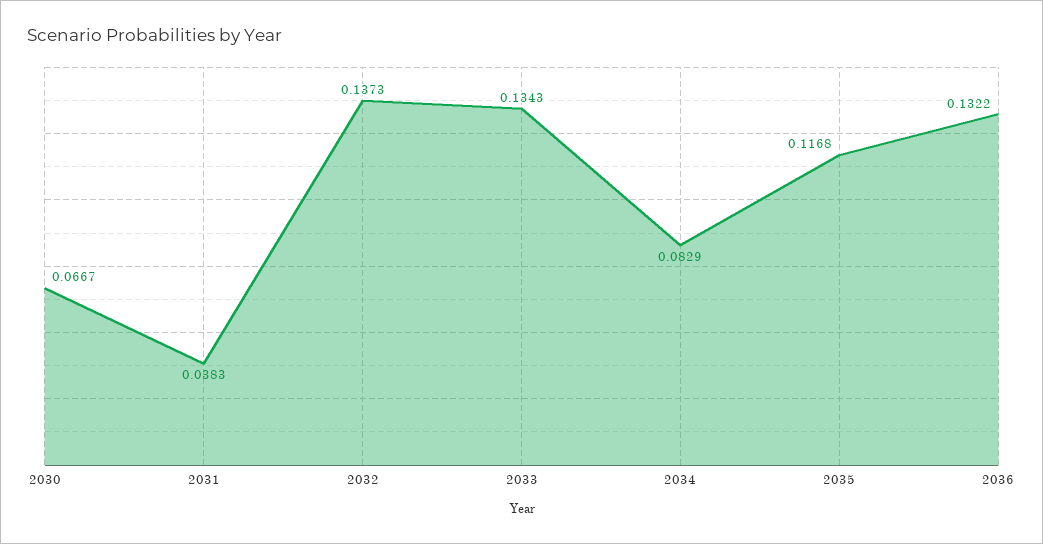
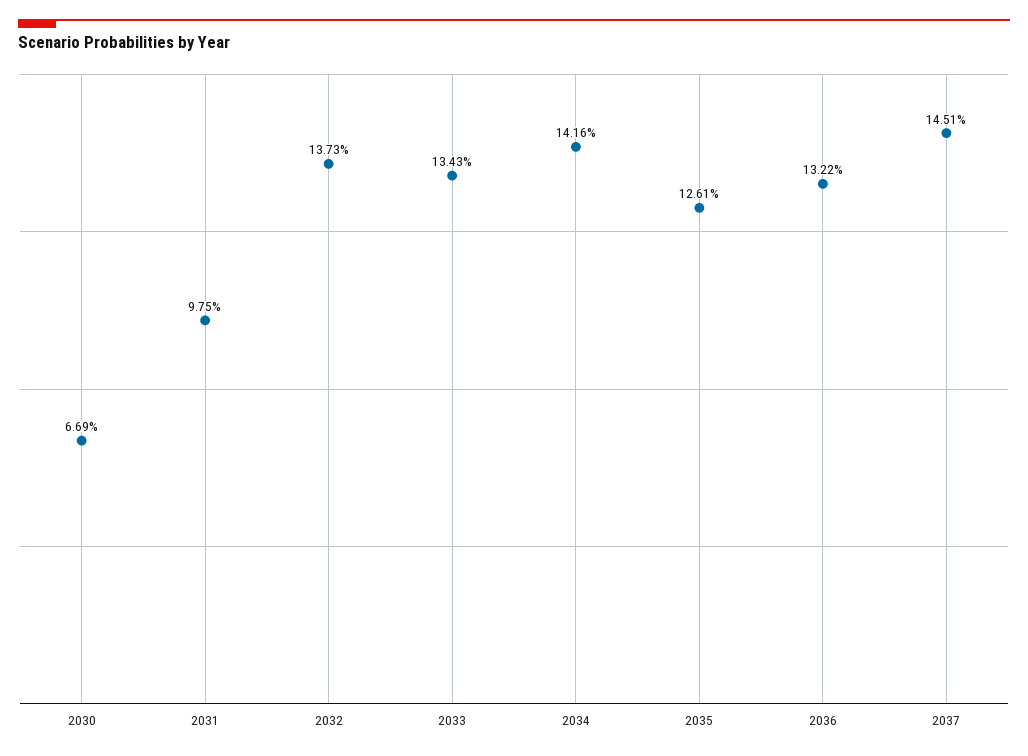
2030: 0.0667 -> 0.0669
2031: 0.0383 -> 0.0975
2034: 0.0829 -> 0.1416
2035: 0.1168 -> 0.1261
2037: none -> 0.1451

